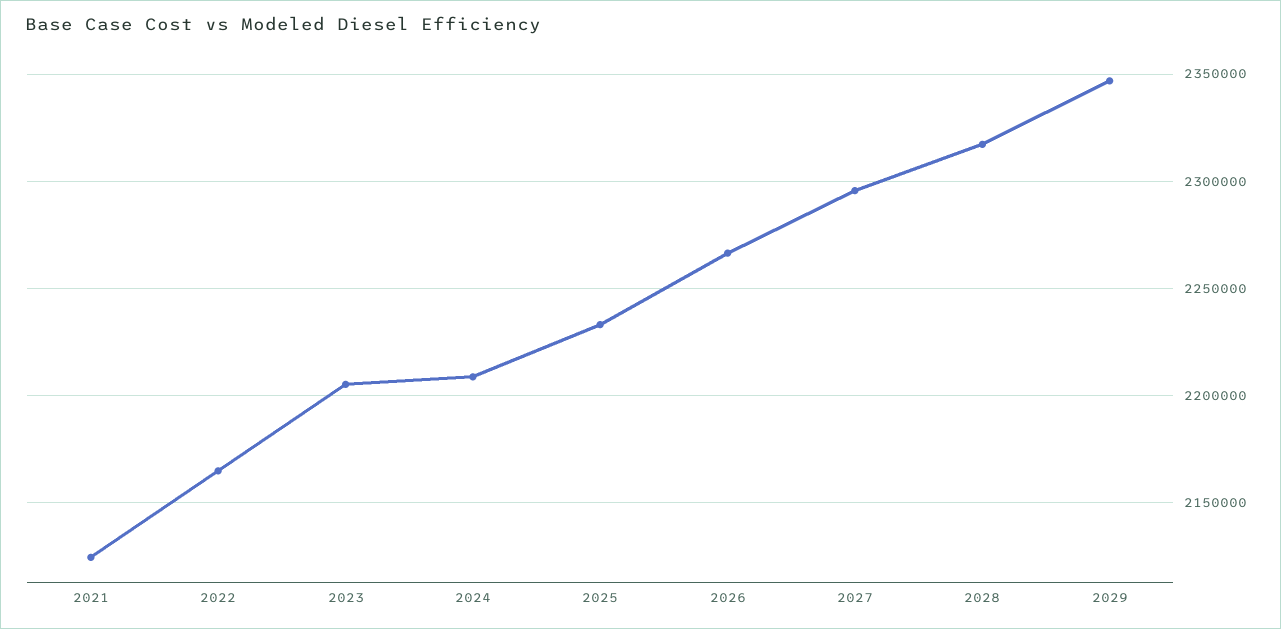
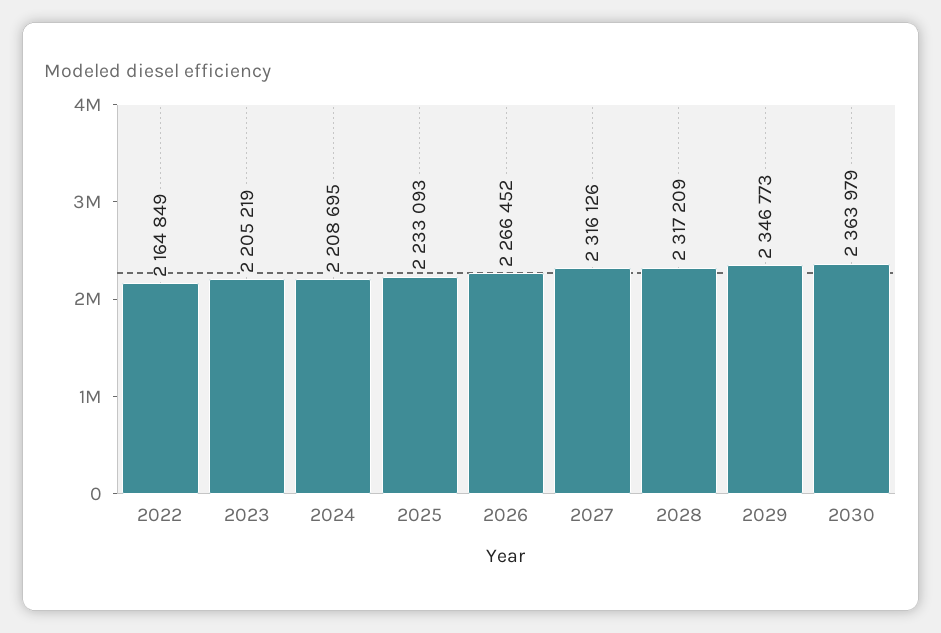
2021: 2125000 -> none
2027: 2295000 -> 2316126
2030: none -> 2363979

